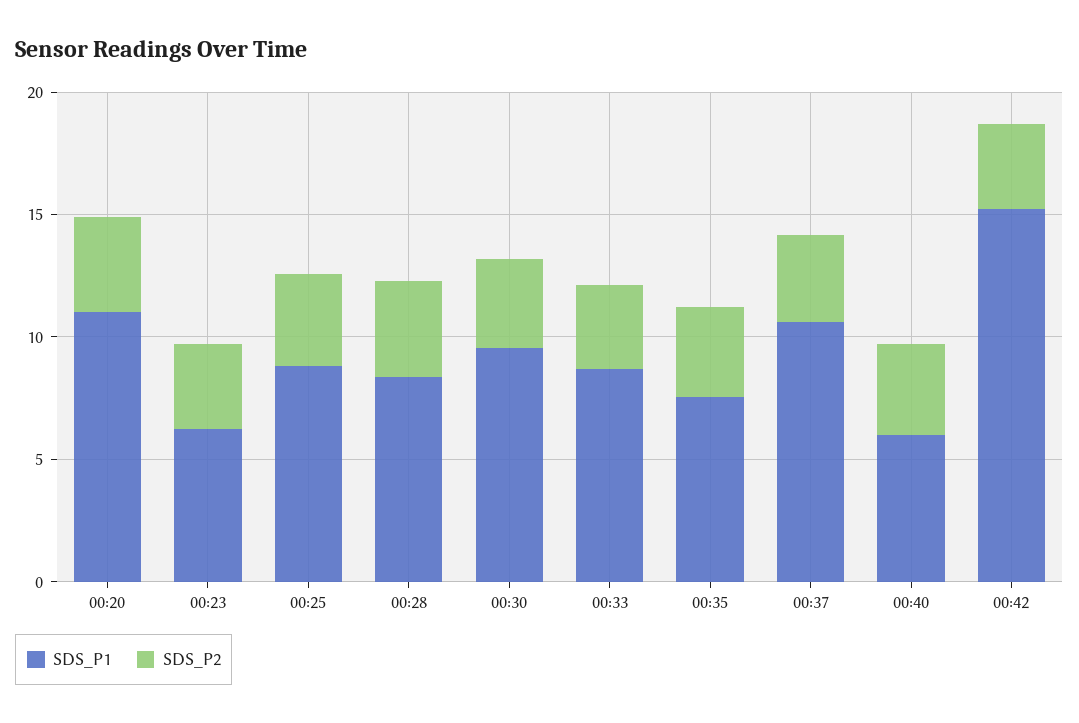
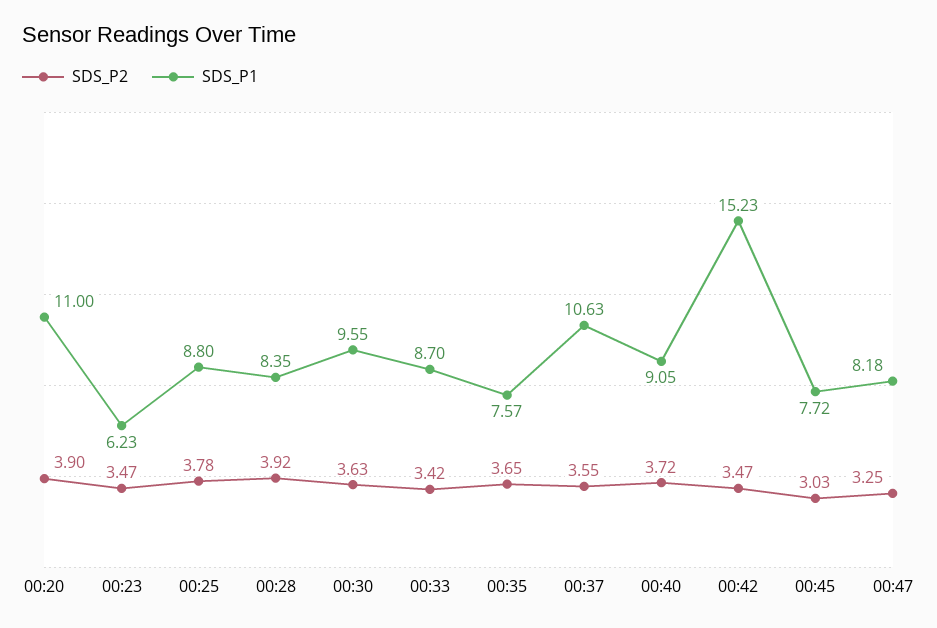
SDS_P1, 00:40: 6 -> 9.05
SDS_P2, 00:45: none -> 3.03
SDS_P1, 00:45: none -> 7.72
SDS_P2, 00:47: none -> 3.25
SDS_P1, 00:47: none -> 8.18

